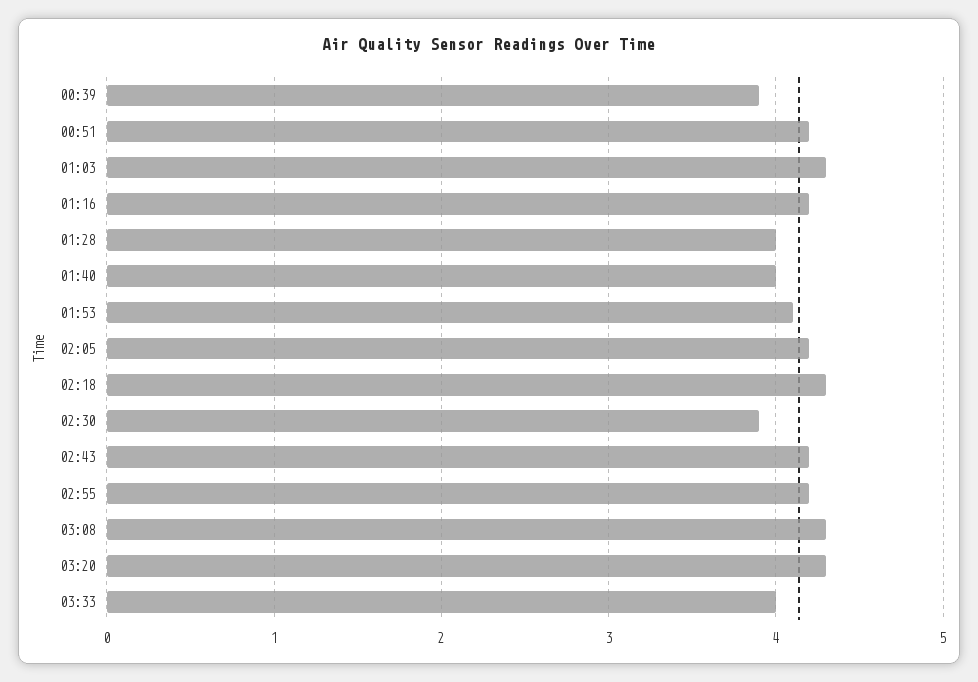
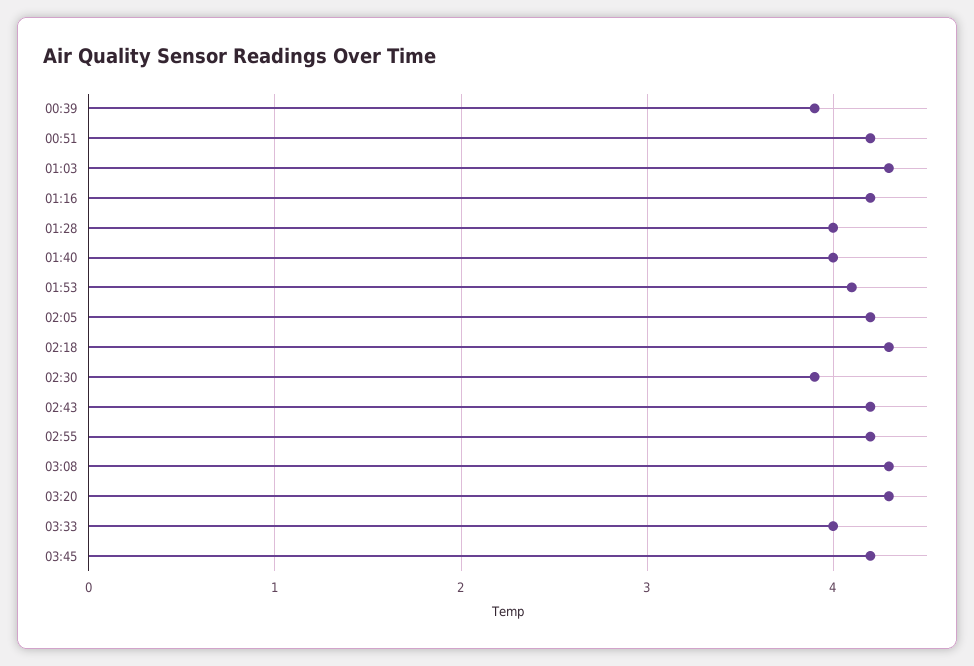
03:45: none -> 4.2

